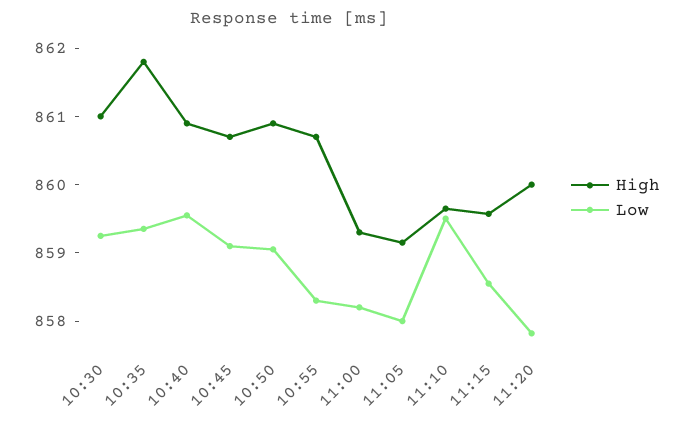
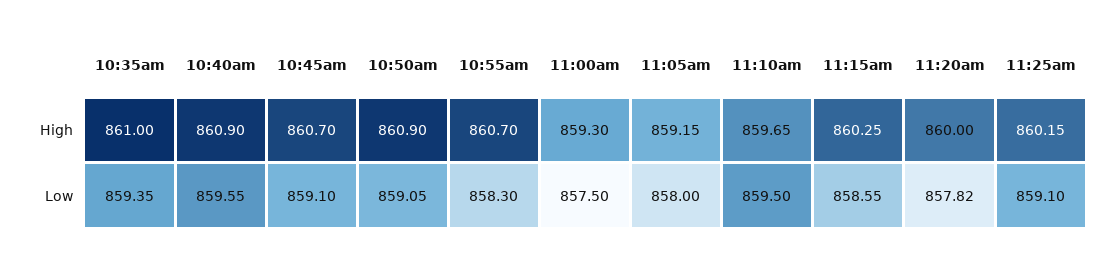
High, 10:30: 861 -> none
Low, 10:30: 859.2 -> none
High, 10:35: 861.8 -> 861
Low, 11:00: 858.2 -> 857.5
High, 11:15: 859.6 -> 860.25
High, 11:25am: none -> 860.15
Low, 11:25am: none -> 859.1

